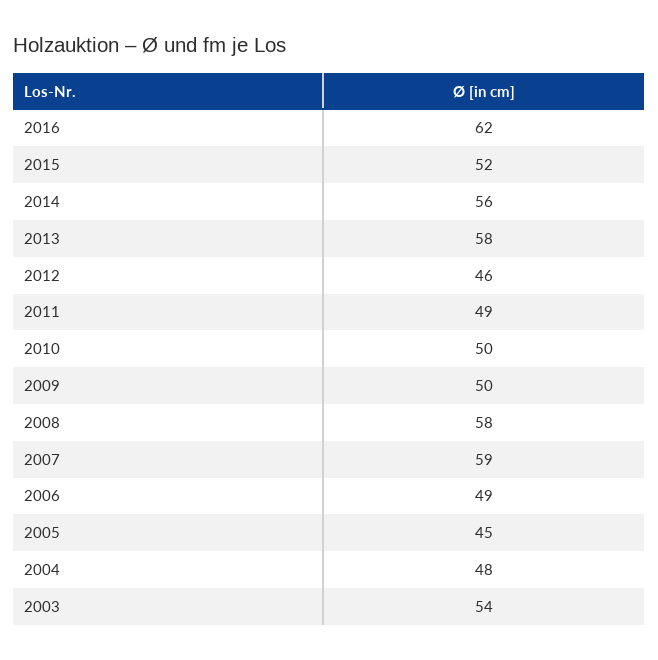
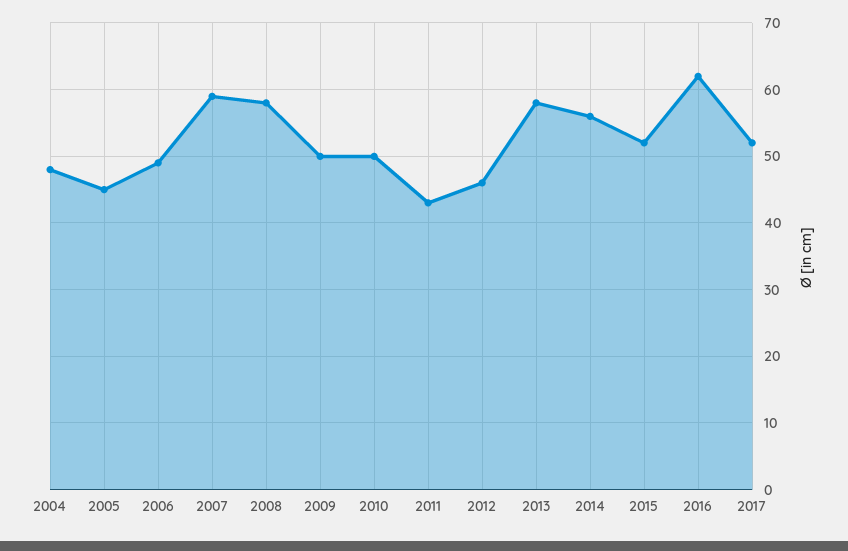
2011: 49 -> 43
2003: 54 -> none
2017: none -> 52

